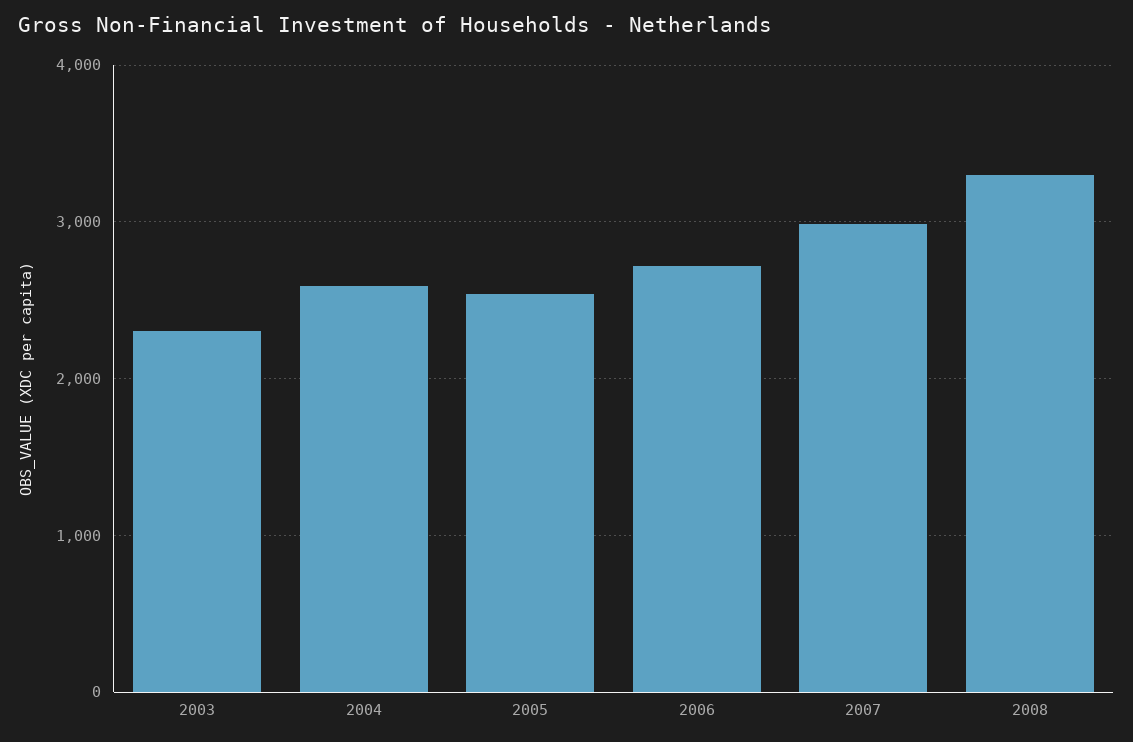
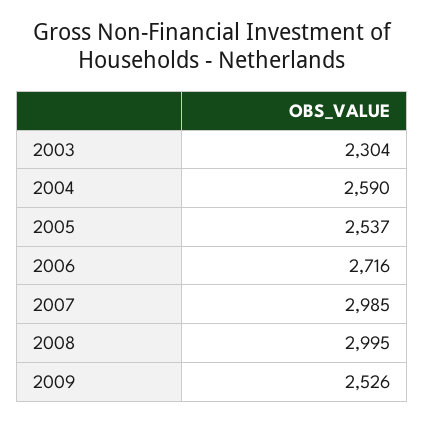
2008: 3300 -> 2995
2009: none -> 2526

